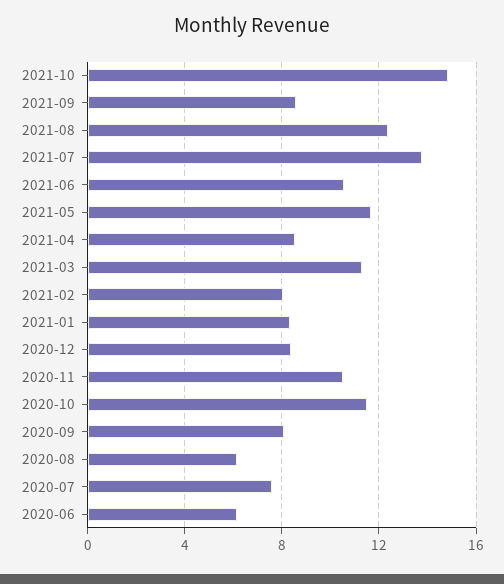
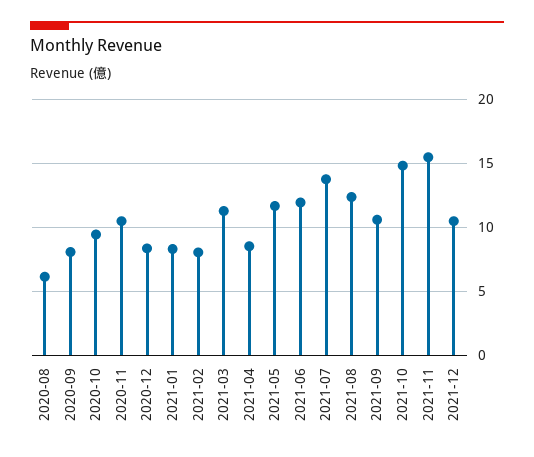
2021-09: 8.5 -> 10.5
2021-06: 10.5 -> 12
2020-10: 11.5 -> 9.5
2020-07: 7.5 -> none
2020-06: 6 -> none
2021-11: none -> 15.5
2021-12: none -> 10.5

